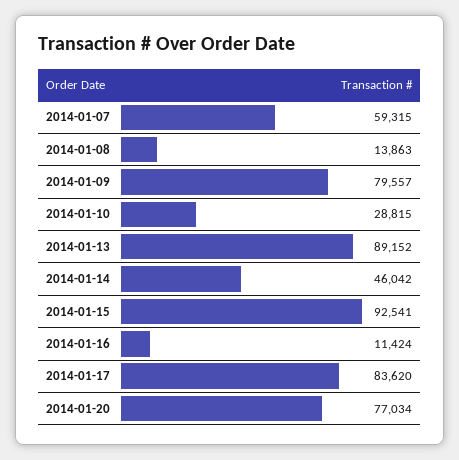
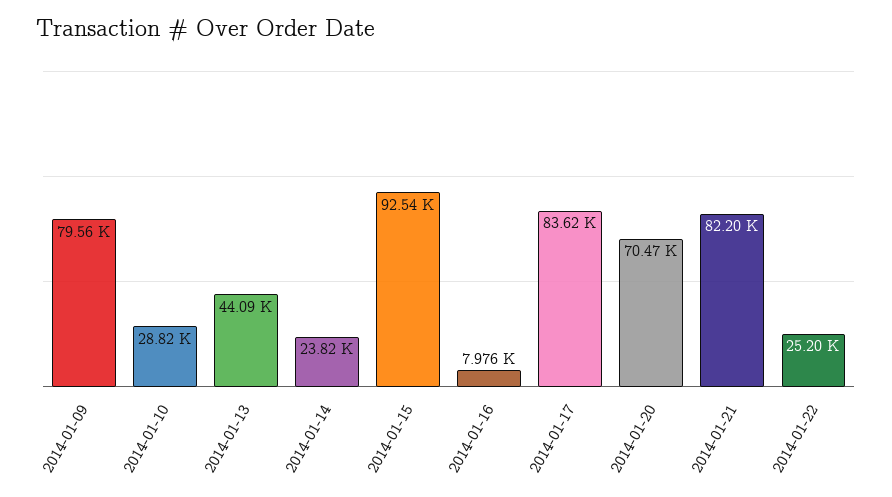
2014-01-07: 59315 -> none
2014-01-08: 13863 -> none
2014-01-13: 89152 -> 44090
2014-01-14: 46042 -> 23820
2014-01-16: 11424 -> 7976
2014-01-20: 77034 -> 70470
2014-01-21: none -> 82200
2014-01-22: none -> 25200

